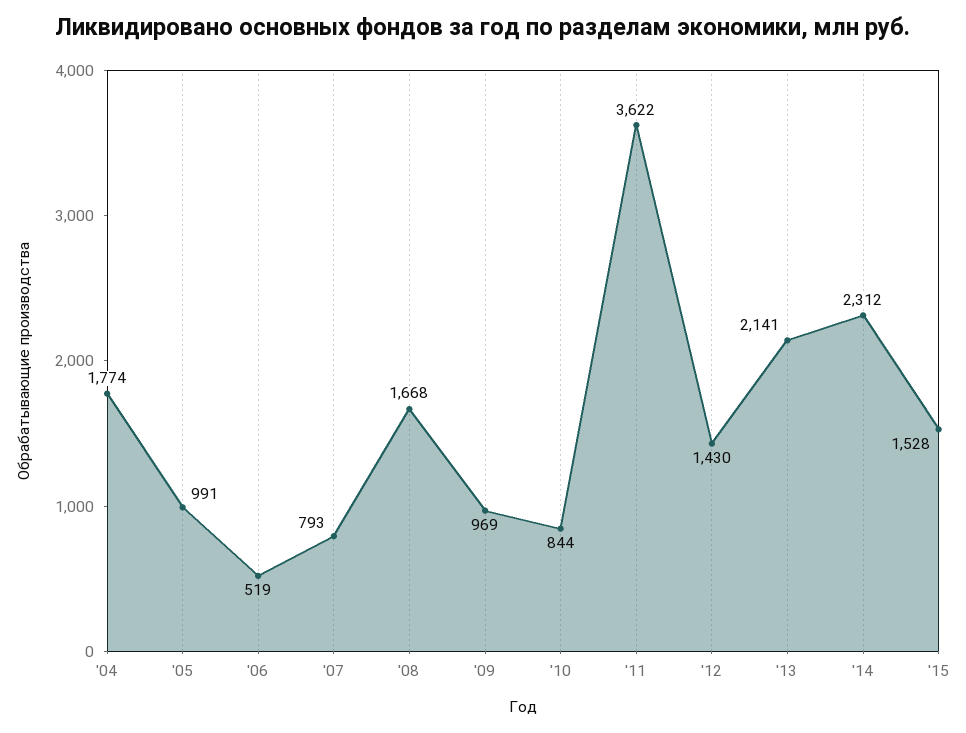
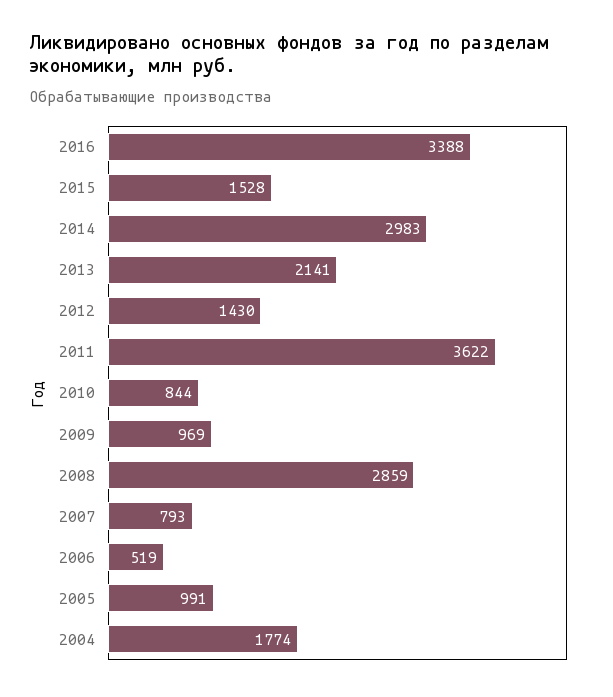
'08: 1668 -> 2859
'14: 2312 -> 2983
2016: none -> 3388

